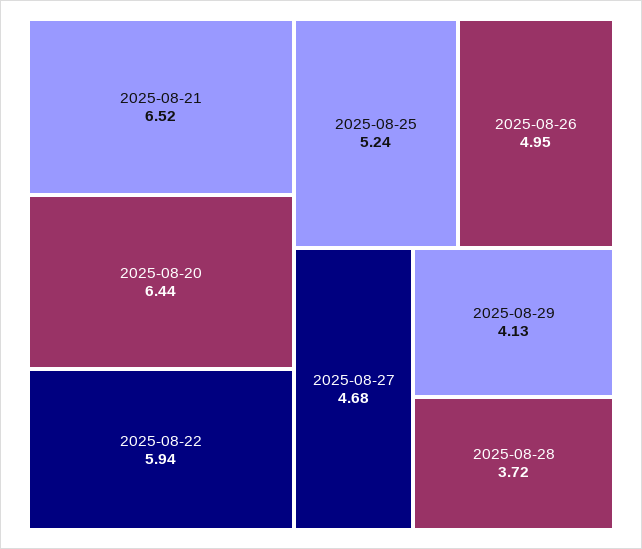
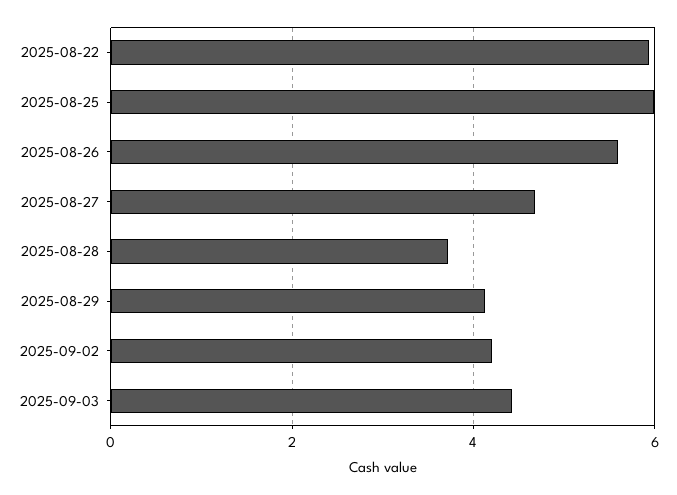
2025-08-21: 6.52 -> none
2025-08-20: 6.44 -> none
2025-08-25: 5.24 -> 6
2025-08-26: 4.95 -> 5.6
2025-09-02: none -> 4.2
2025-09-03: none -> 4.4

